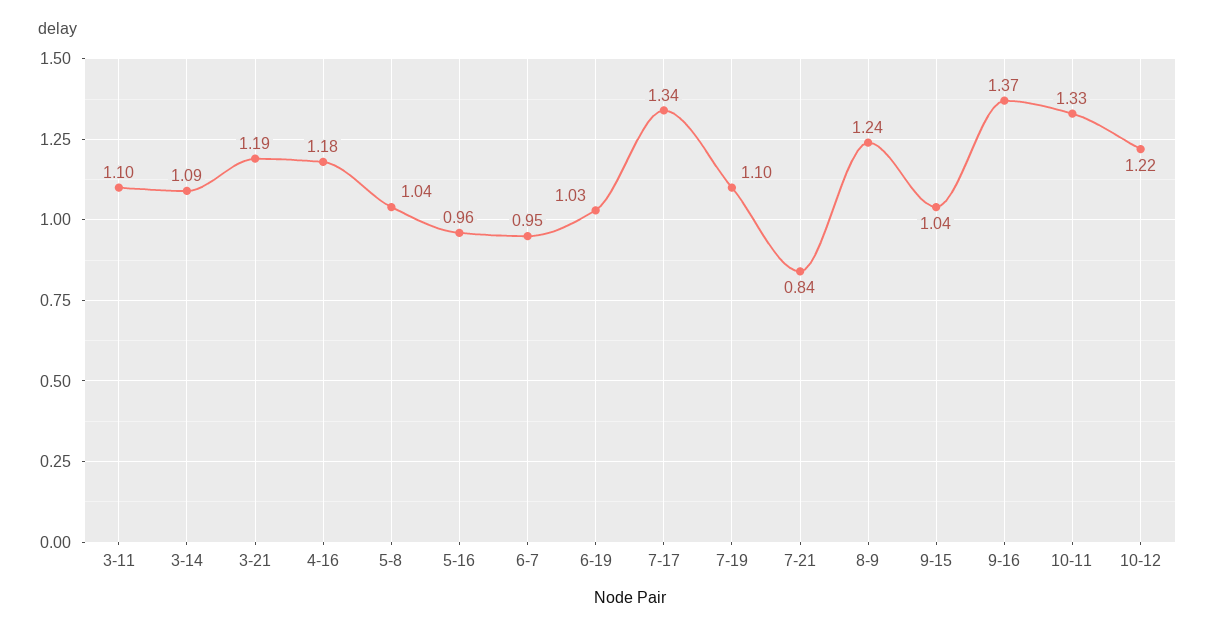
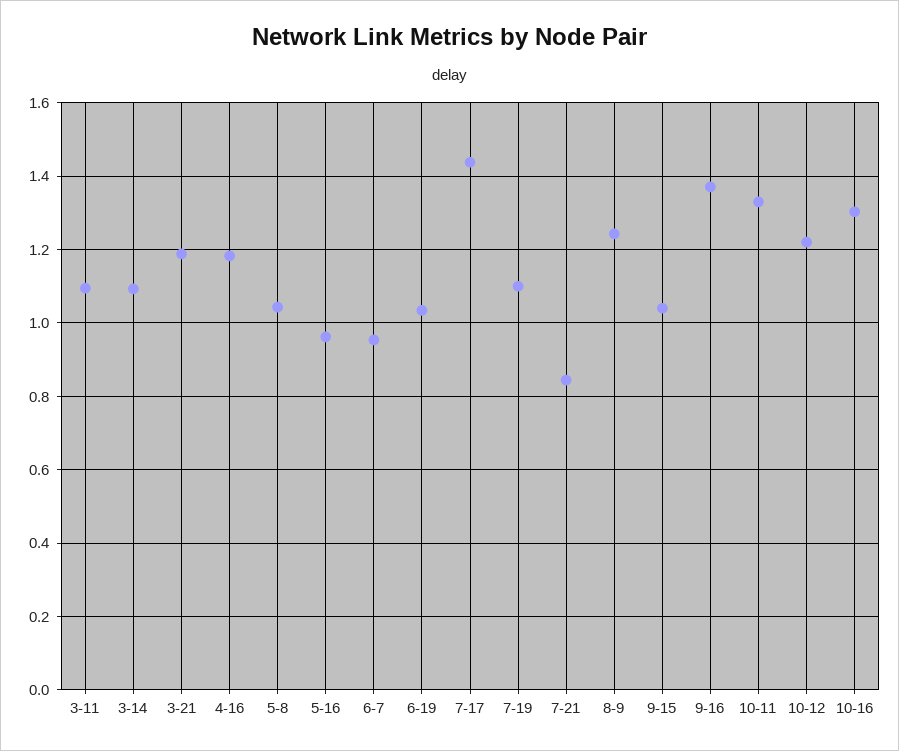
7-17: 1.34 -> 1.44
10-16: none -> 1.3

